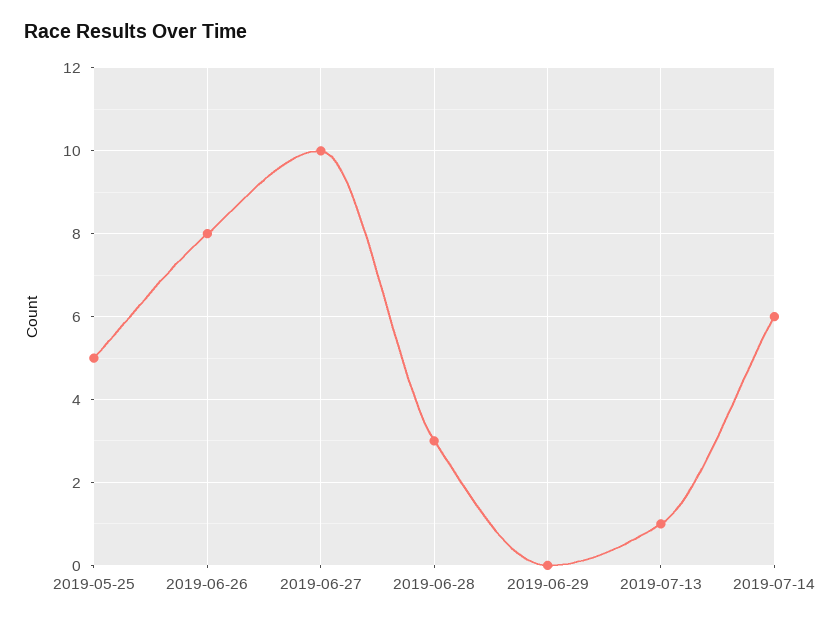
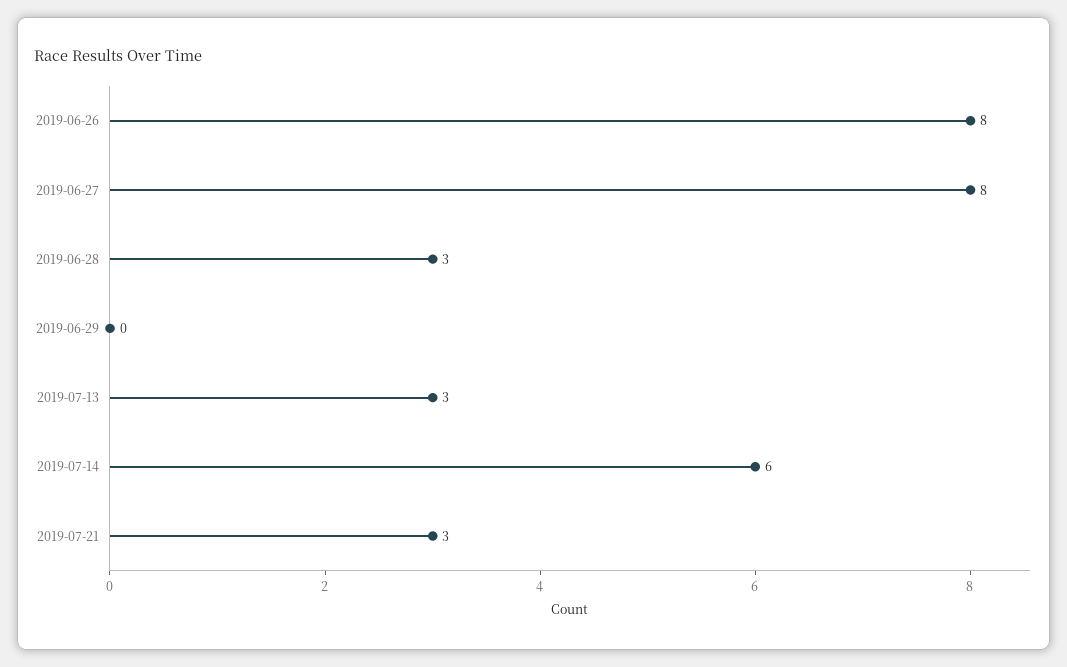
2019-05-25: 5 -> none
2019-06-27: 10 -> 8
2019-07-13: 1 -> 3
2019-07-21: none -> 3

